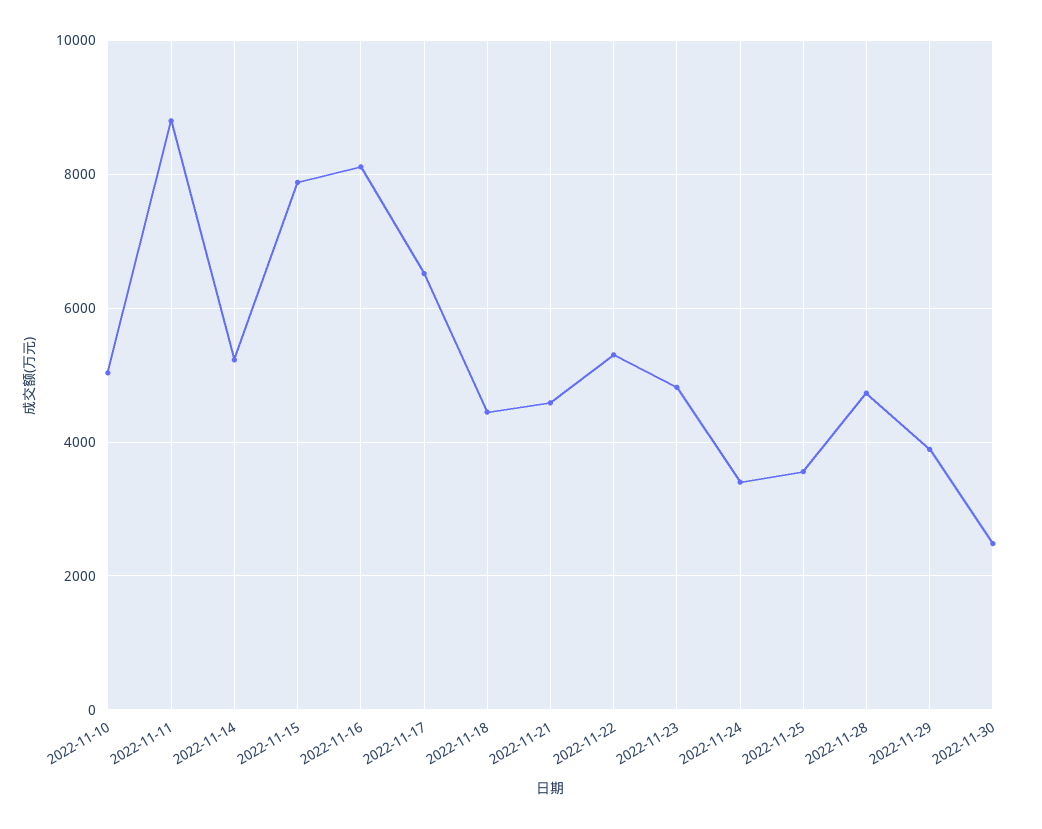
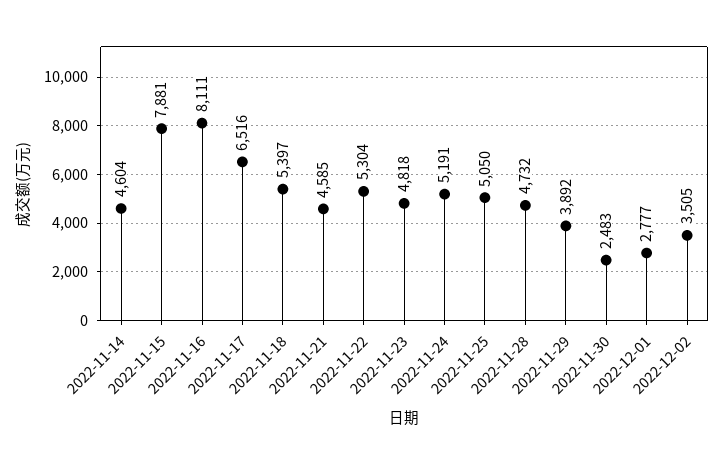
2022-11-10: 5000 -> none
2022-11-11: 8800 -> none
2022-11-14: 5200 -> 4604
2022-11-18: 4400 -> 5397
2022-11-24: 3400 -> 5191
2022-11-25: 3600 -> 5050
2022-12-01: none -> 2777
2022-12-02: none -> 3505

